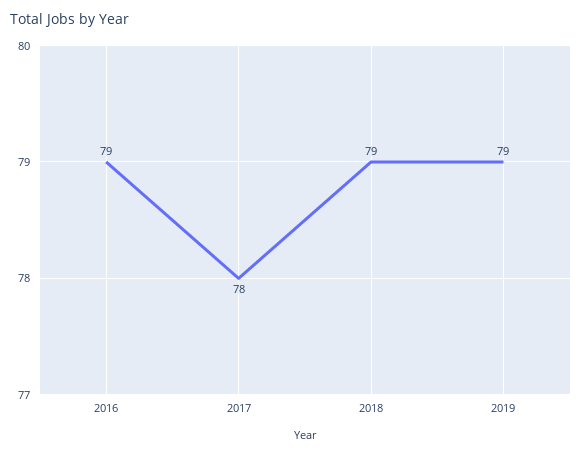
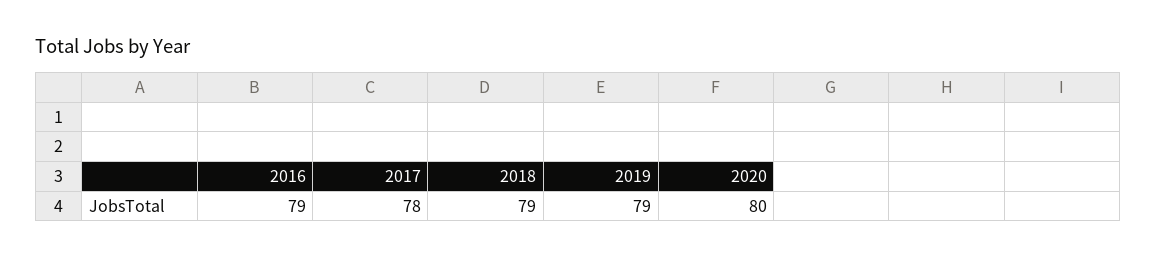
2020: none -> 80

